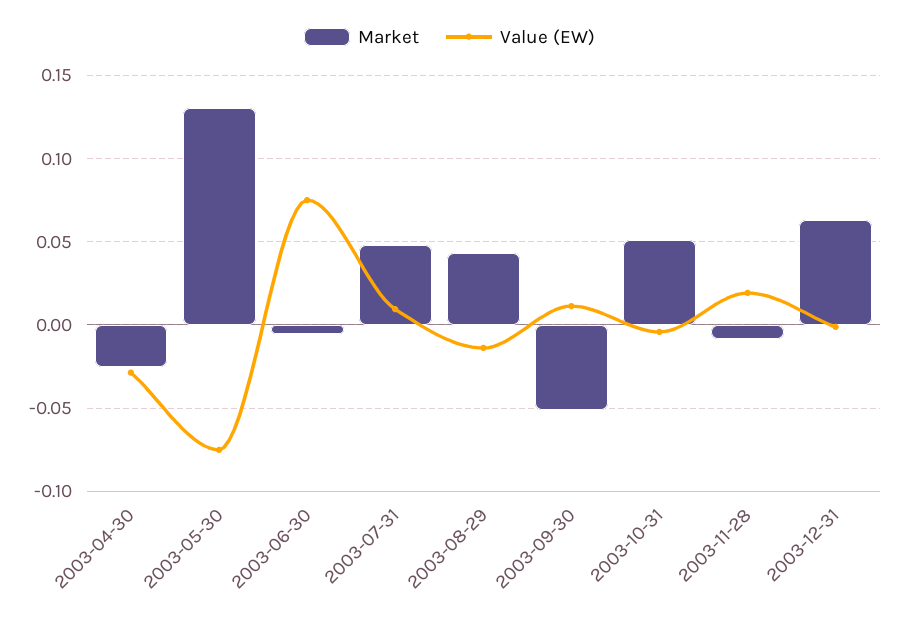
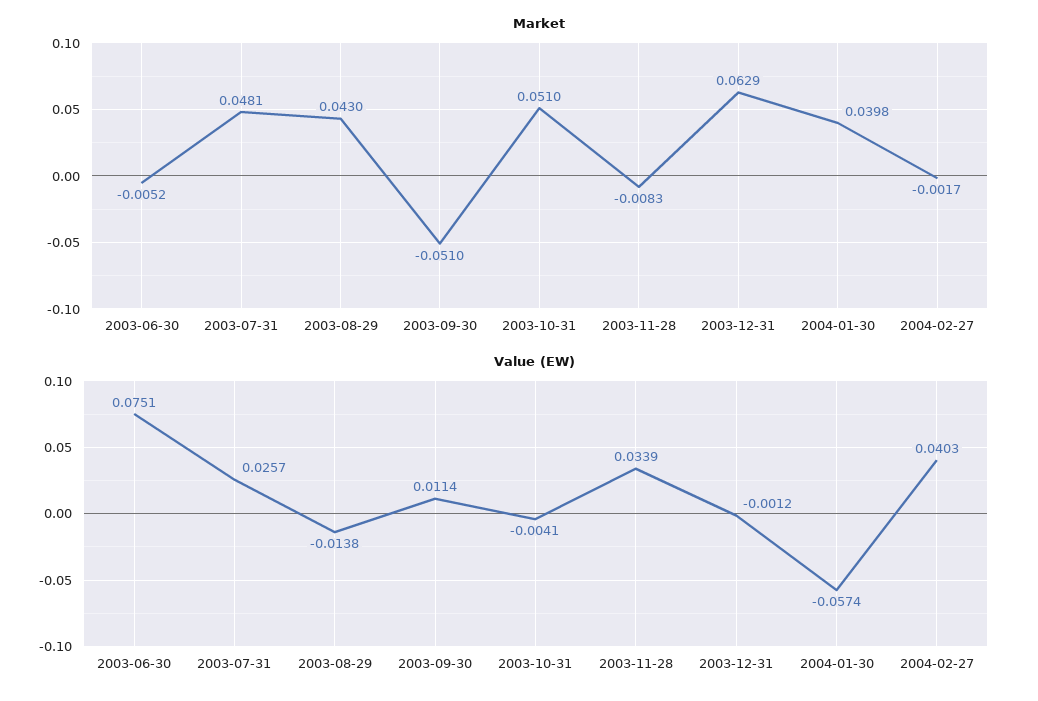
Market, 2003-04-30: -0.025 -> none
Value (EW), 2003-04-30: -0.03 -> none
Market, 2003-05-30: 0.13 -> none
Value (EW), 2003-05-30: -0.075 -> none
Value (EW), 2003-07-31: 0.01 -> 0.0257
Value (EW), 2003-11-28: 0.02 -> 0.0339
Market, 2004-01-30: none -> 0.0398
Market, 2004-02-27: none -> -0.0017
Value (EW), 2004-01-30: none -> -0.0574
Value (EW), 2004-02-27: none -> 0.0403

